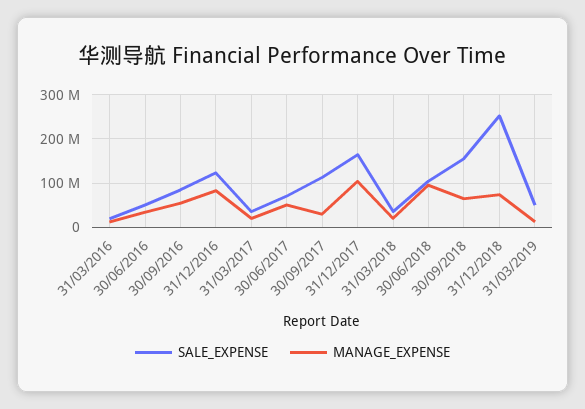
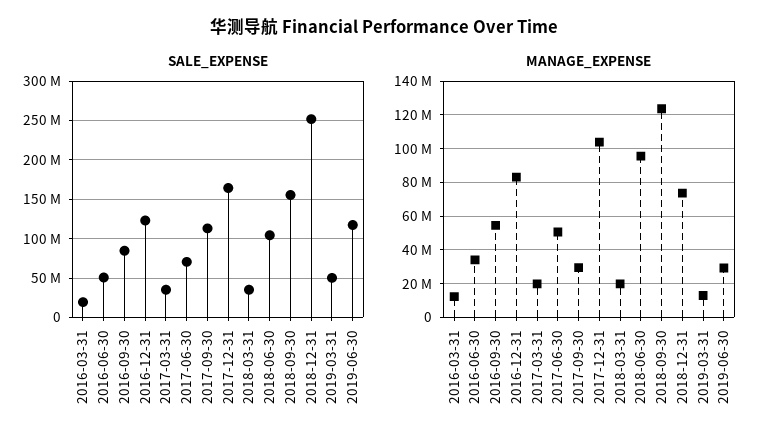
MANAGE_EXPENSE, 30/09/2018: 60000000 -> 125000000
SALE_EXPENSE, 2019-06-30: none -> 120000000
MANAGE_EXPENSE, 2019-06-30: none -> 30000000

